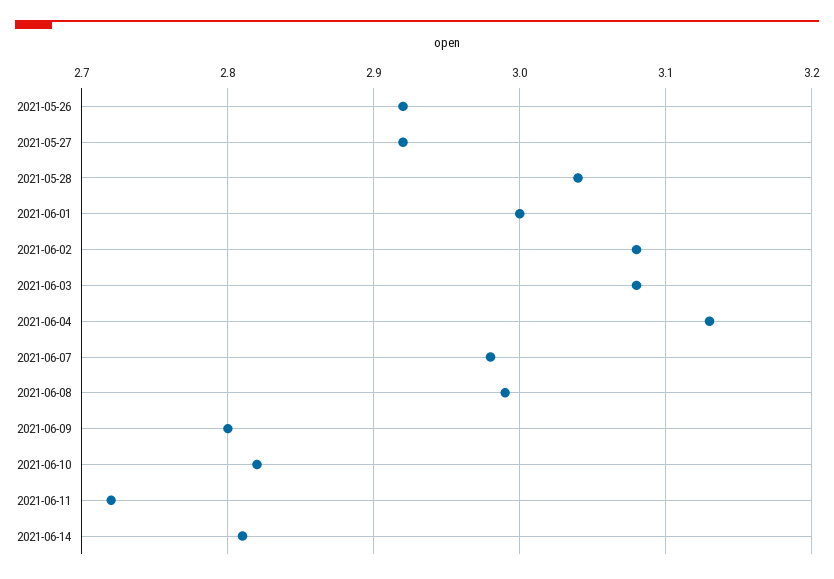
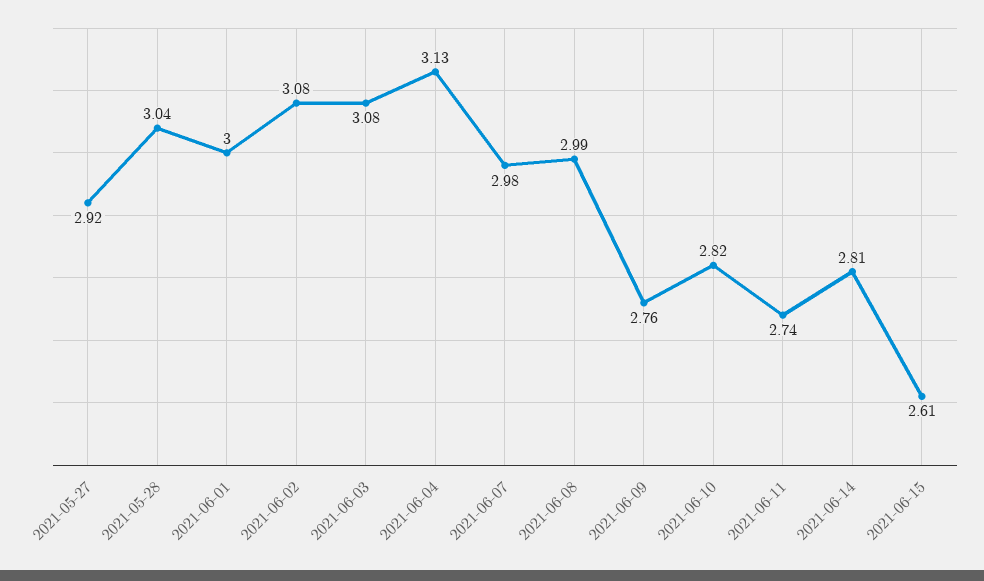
2021-05-26: 2.92 -> none
2021-06-09: 2.8 -> 2.76
2021-06-11: 2.72 -> 2.74
2021-06-15: none -> 2.61

